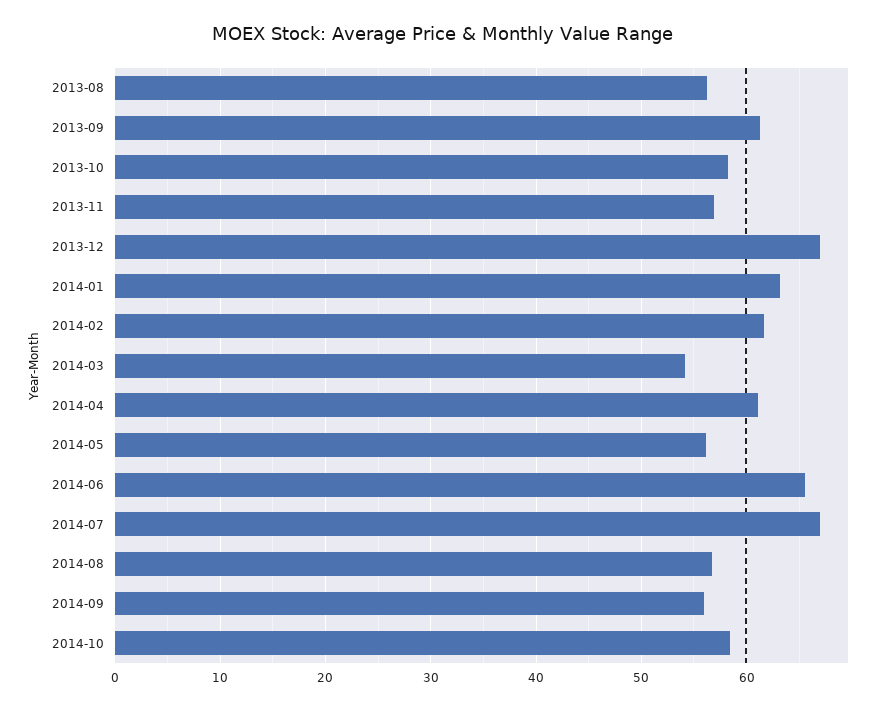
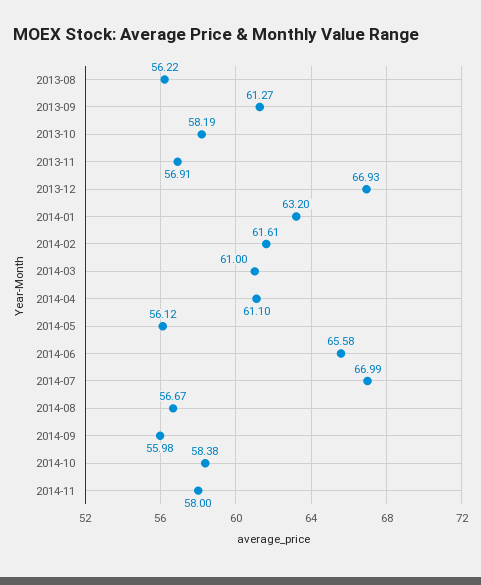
2014-03: 54 -> 61
2014-11: none -> 58

